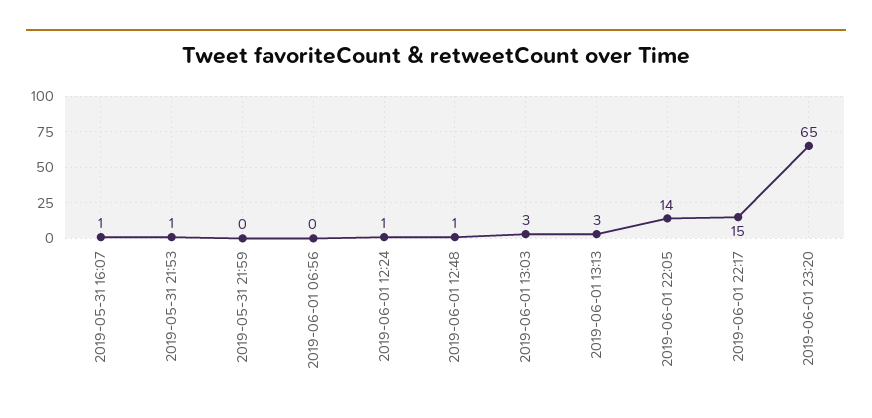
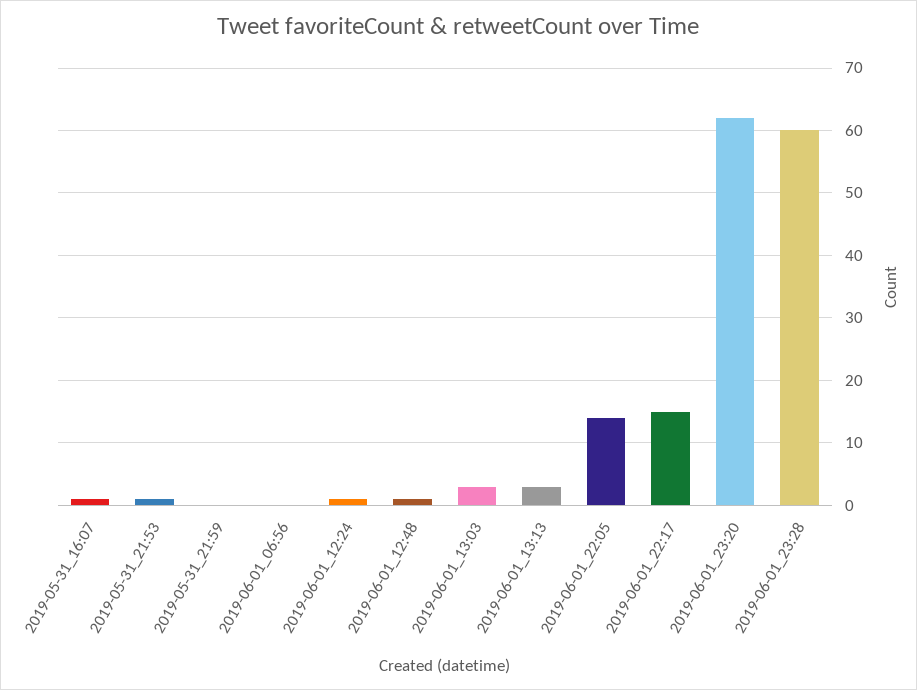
2019-06-01 23:20: 65 -> 62
2019-06-01_23:28: none -> 60

